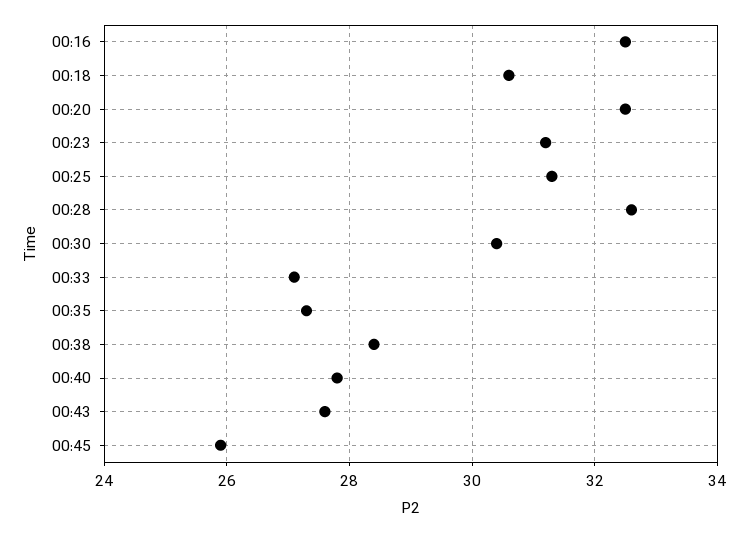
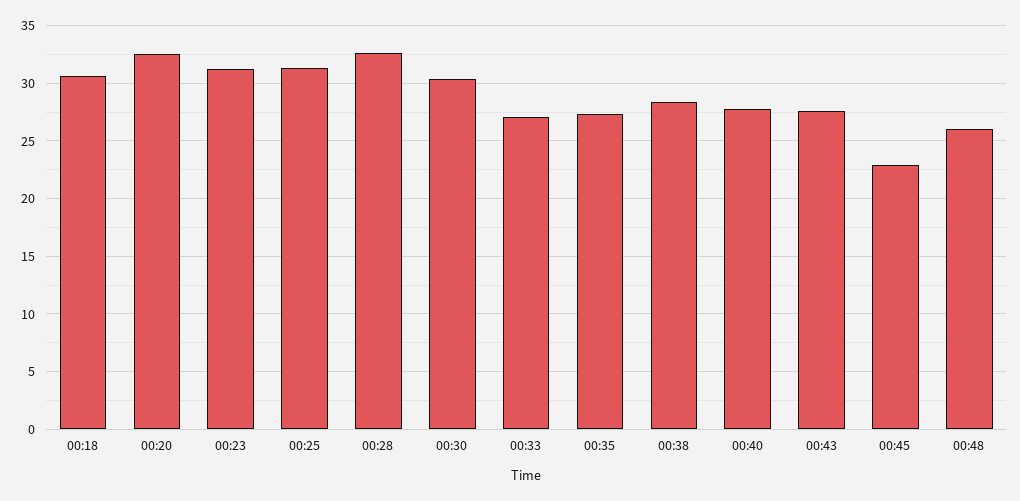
00:16: 32.5 -> none
00:45: 26 -> 23
00:48: none -> 26

